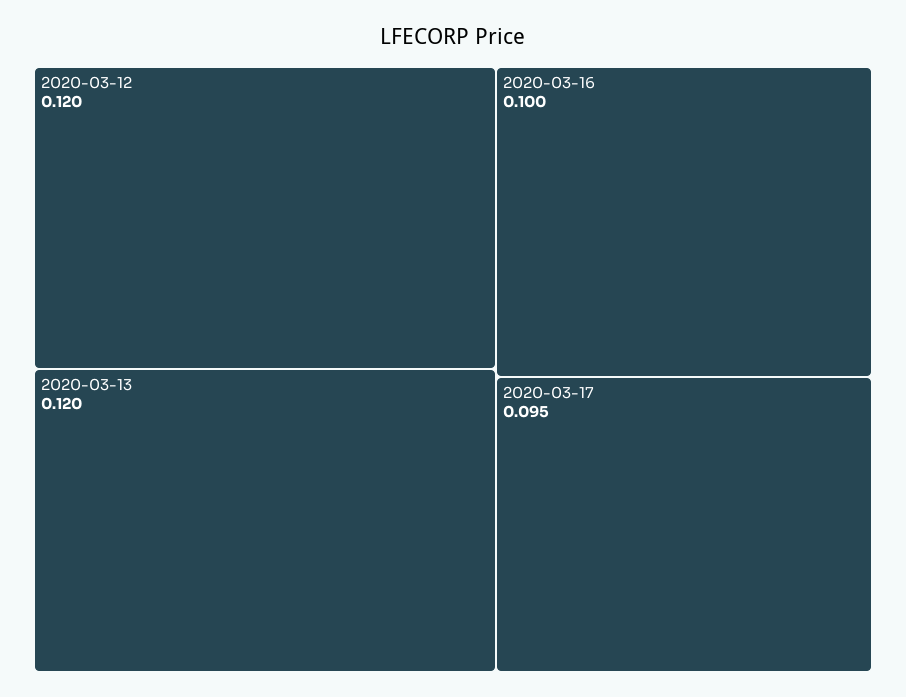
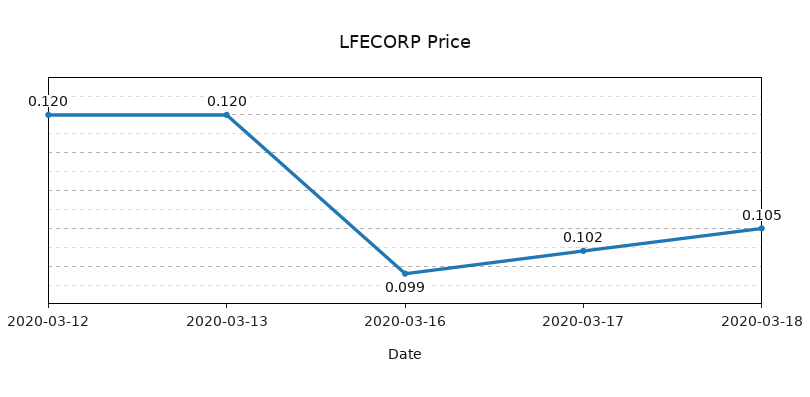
2020-03-16: 0.1 -> 0.099
2020-03-17: 0.095 -> 0.102
2020-03-18: none -> 0.105

